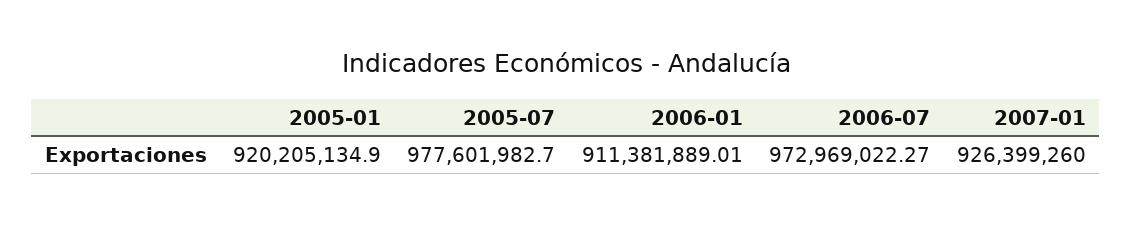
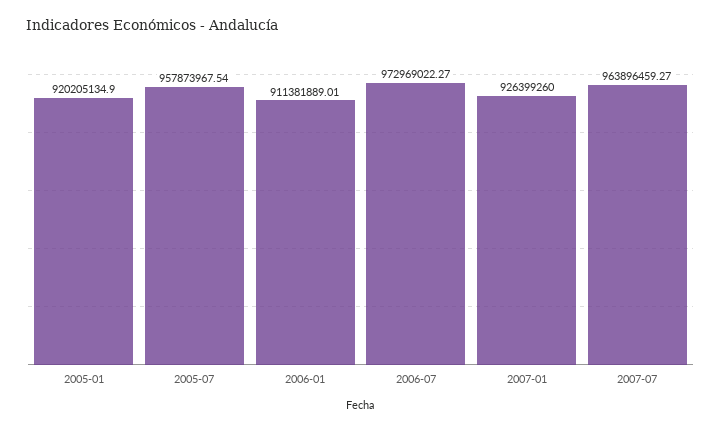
2005-07: 977601982.7 -> 957873967.54
2007-07: none -> 963896459.27

